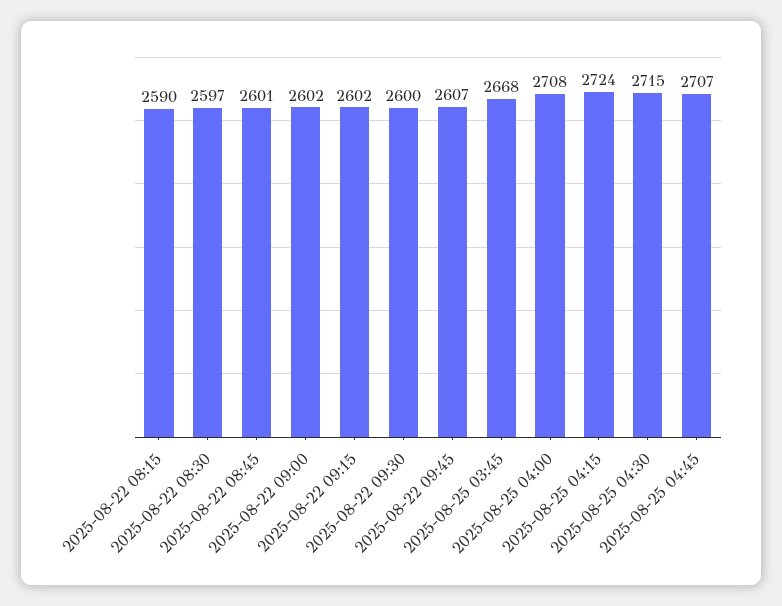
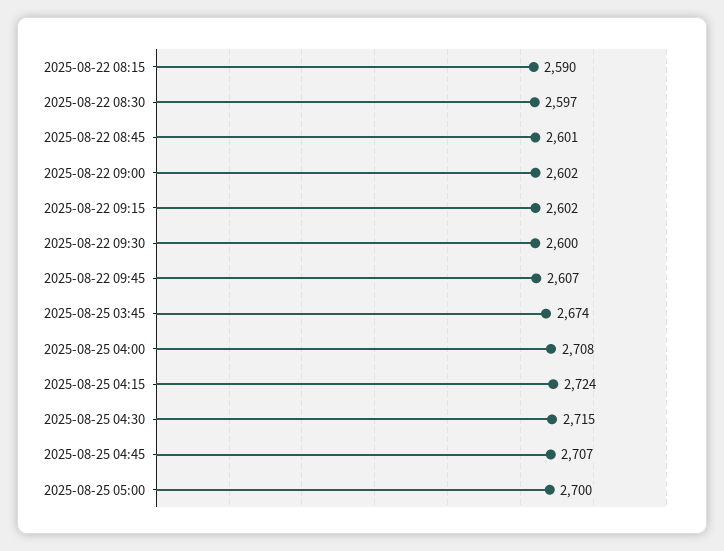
2025-08-25 03:45: 2668 -> 2674
2025-08-25 05:00: none -> 2700

